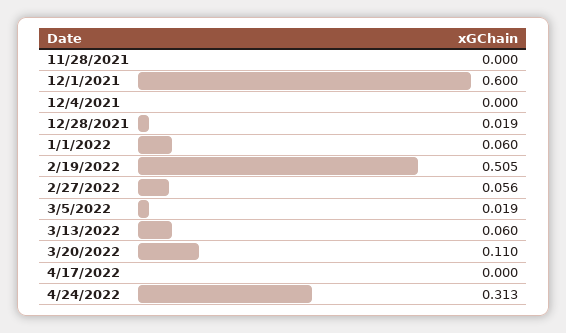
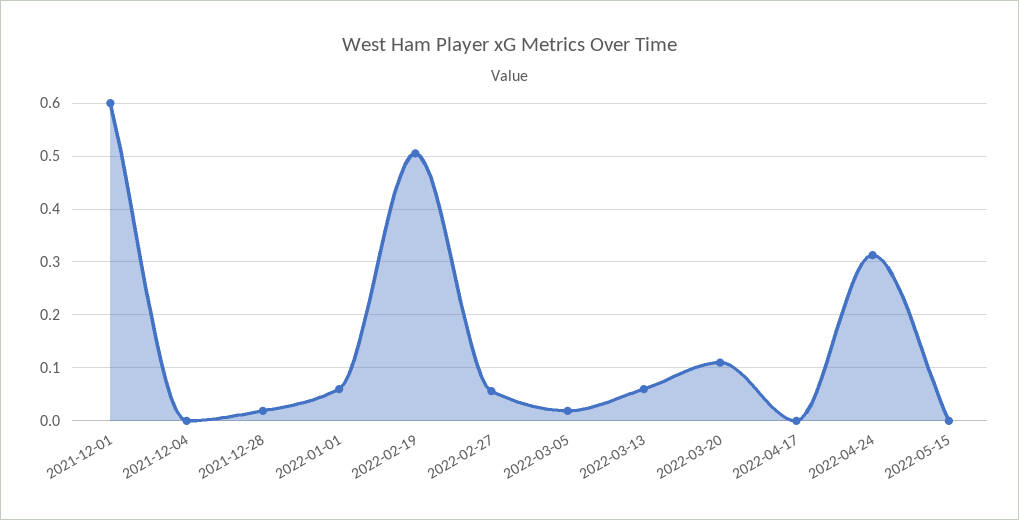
11/28/2021: 0 -> none
2022-05-15: none -> 0

